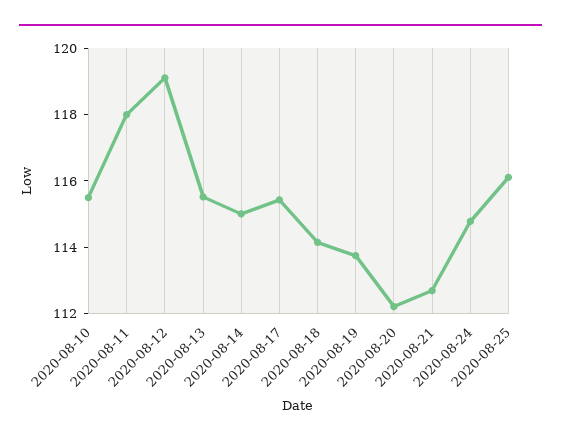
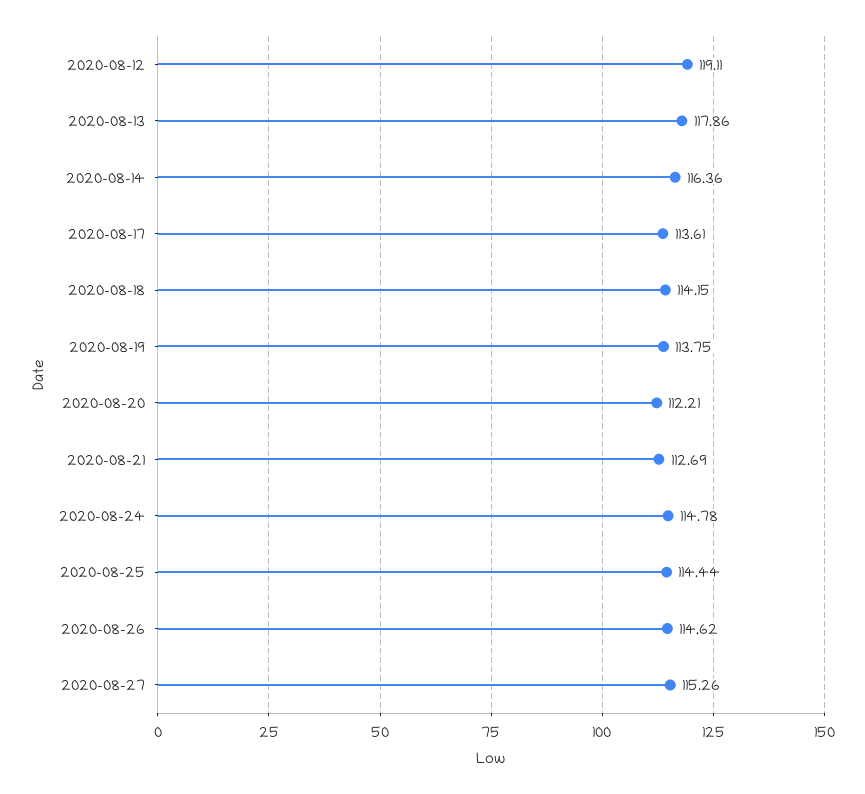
2020-08-10: 115.5 -> none
2020-08-11: 118 -> none
2020-08-13: 115.5 -> 117.86
2020-08-14: 115 -> 116.36
2020-08-17: 115.5 -> 113.61
2020-08-25: 116 -> 114.44
2020-08-26: none -> 114.62
2020-08-27: none -> 115.26

